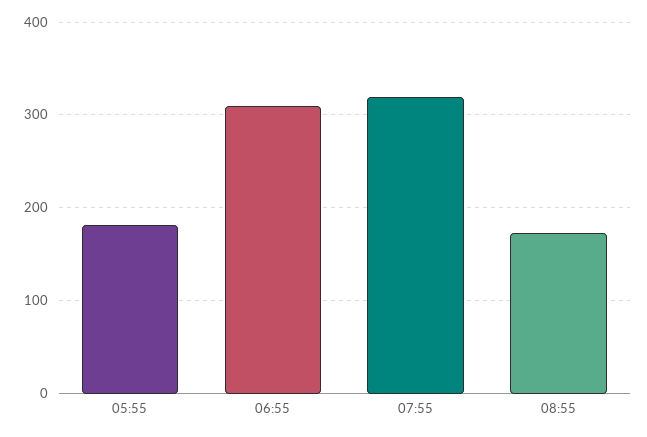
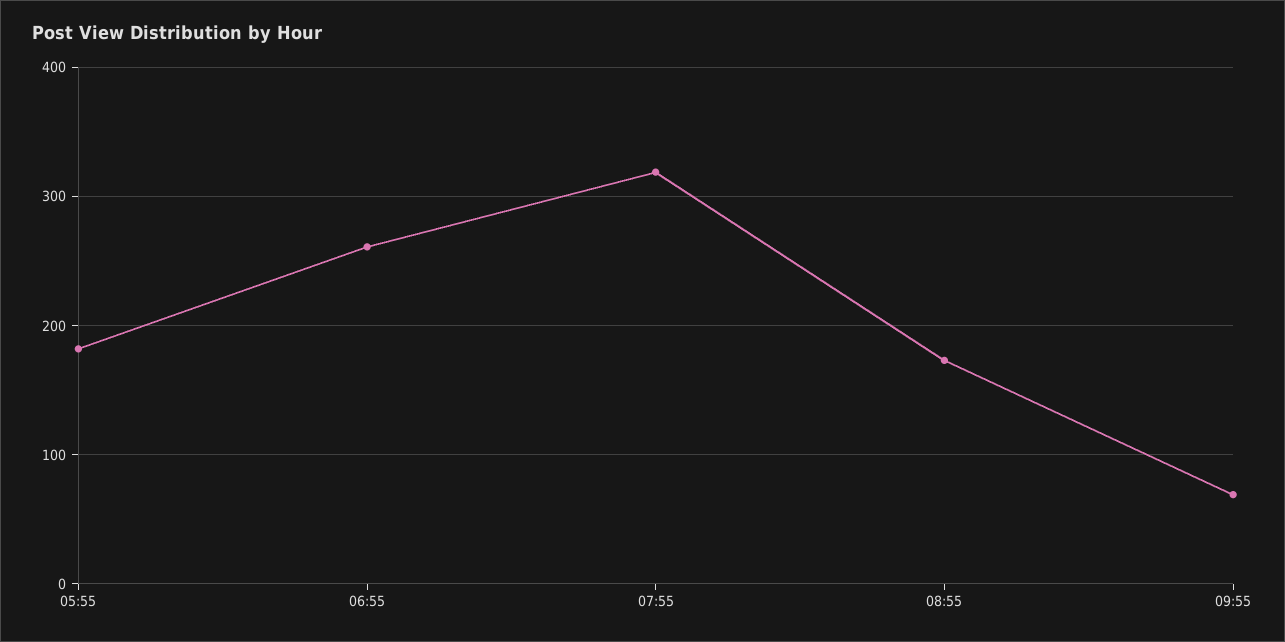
06:55: 310 -> 260
09:55: none -> 70

